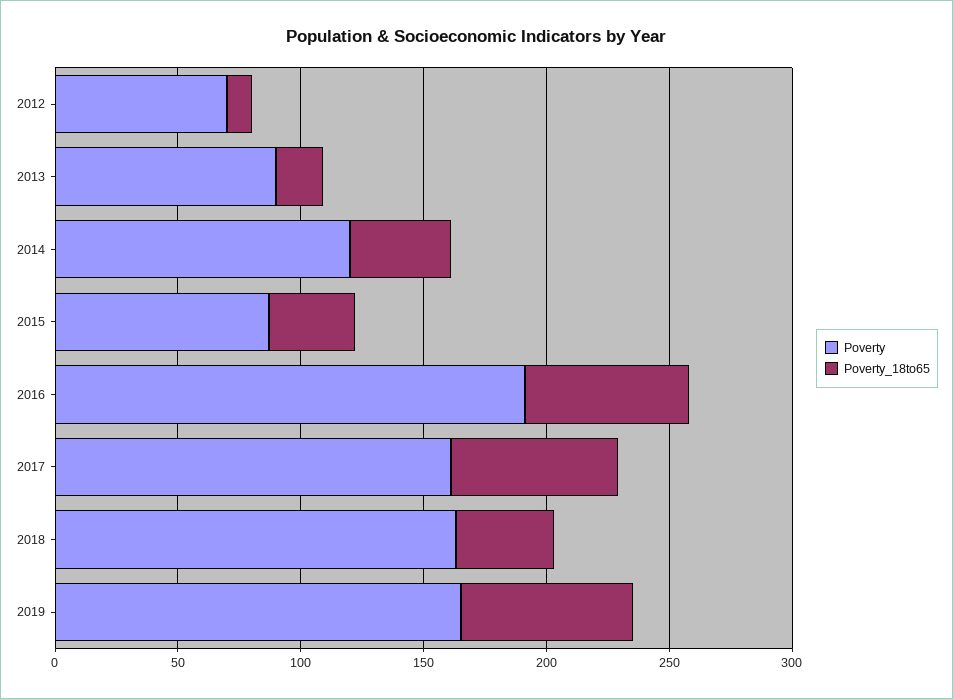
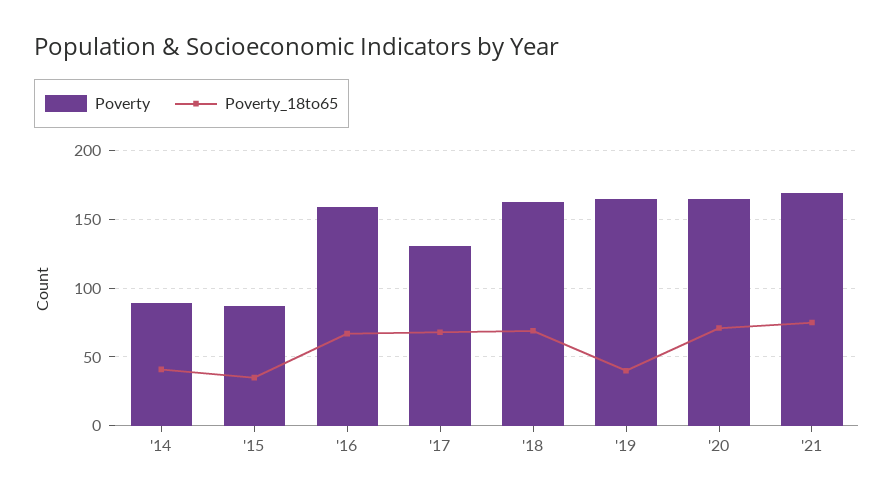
Poverty, 2012: 70 -> none
Poverty_18to65, 2012: 10 -> none
Poverty, 2013: 90 -> none
Poverty_18to65, 2013: 20 -> none
Poverty, 2014: 120 -> 90
Poverty, 2016: 190 -> 160
Poverty, 2017: 160 -> 130
Poverty_18to65, 2018: 40 -> 70
Poverty_18to65, 2019: 70 -> 40
Poverty, '20: none -> 165
Poverty_18to65, '20: none -> 70
Poverty, '21: none -> 170
Poverty_18to65, '21: none -> 75

